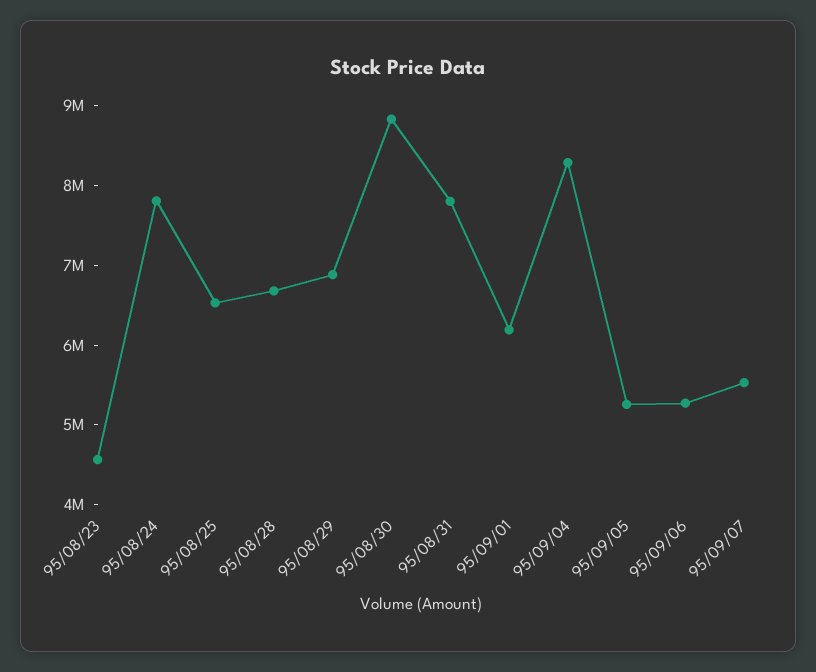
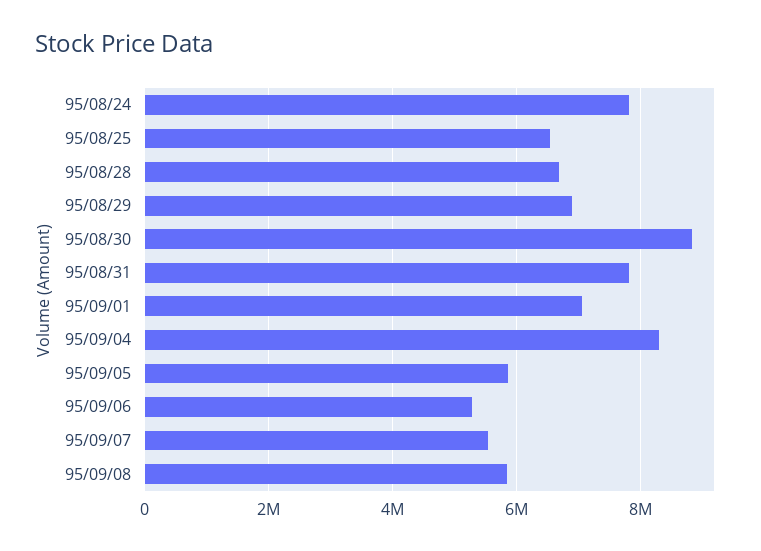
95/08/23: 4600000 -> none
95/09/01: 6200000 -> 7000000
95/09/05: 5200000 -> 5800000
95/09/08: none -> 5800000

